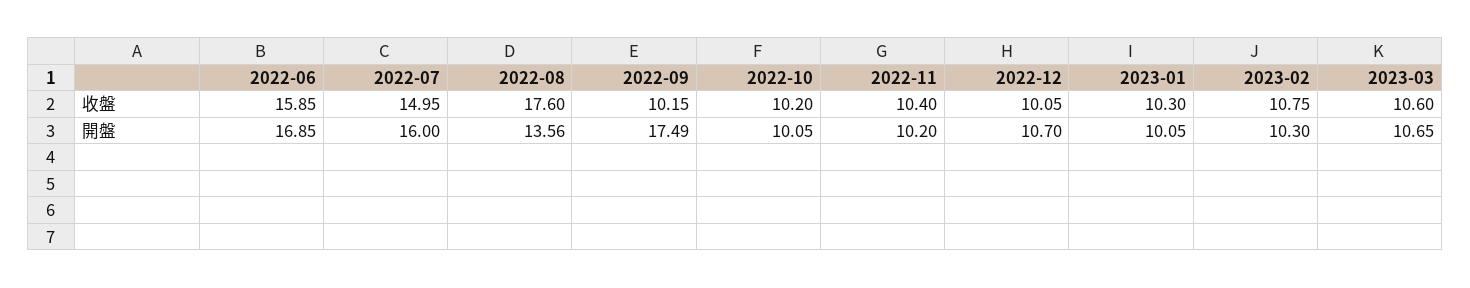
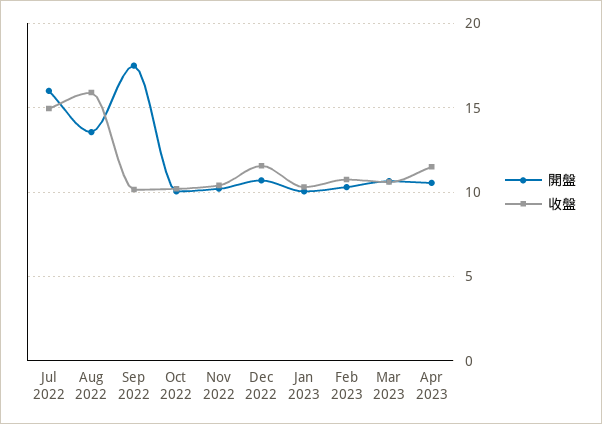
收盤, 2022-06: 15.85 -> none
收盤, 2022-08: 17.6 -> 16
收盤, 2022-12: 10.05 -> 11.5
開盤, 2022-06: 16.85 -> none
開盤, Apr 2023: none -> 10.5
收盤, Apr 2023: none -> 11.5

